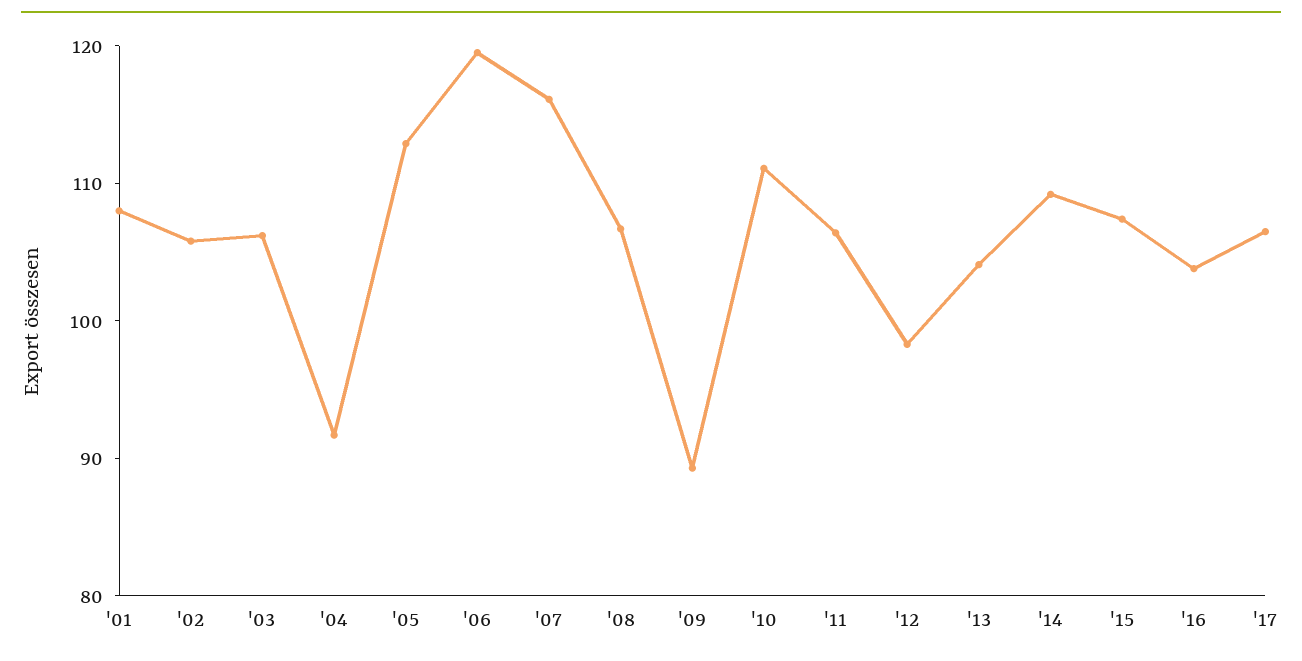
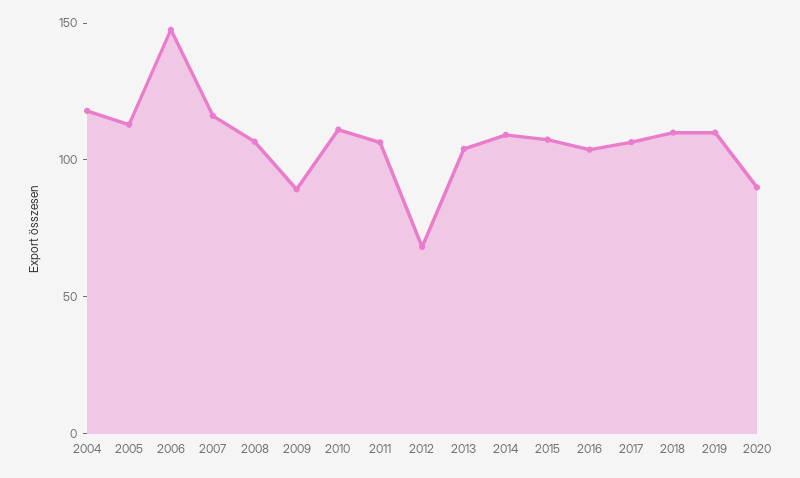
'01: 108 -> none
'02: 106 -> none
'03: 106 -> none
'04: 92 -> 120
'06: 120 -> 150
'12: 98 -> 70
2018: none -> 110
2019: none -> 110
2020: none -> 90

